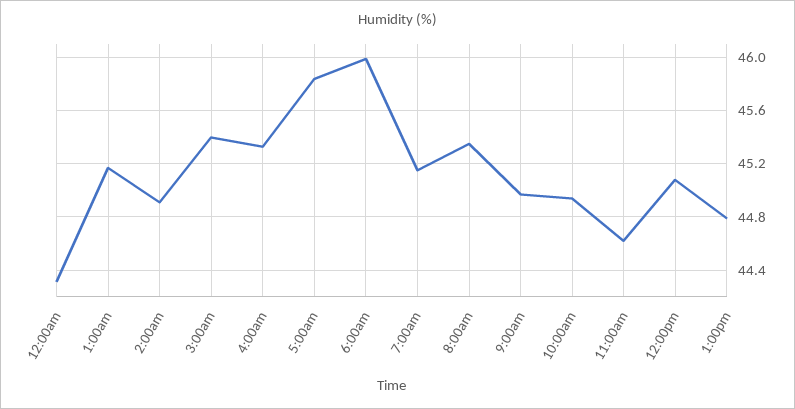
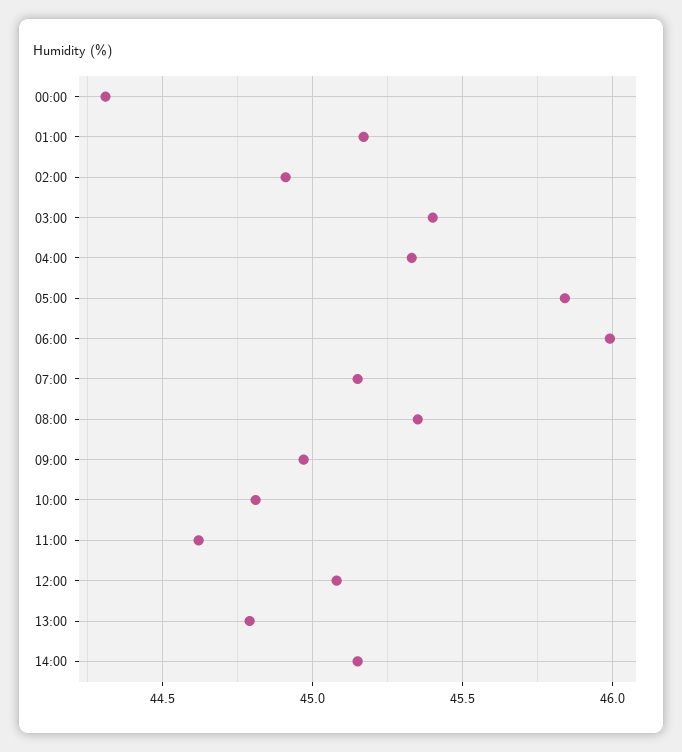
10:00am: 44.95 -> 44.8
14:00: none -> 45.15

